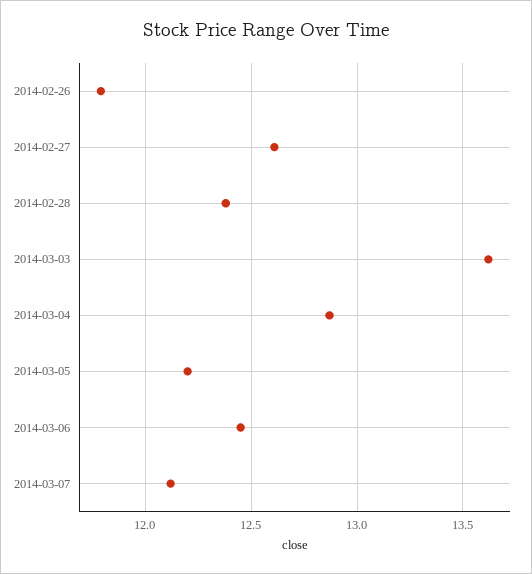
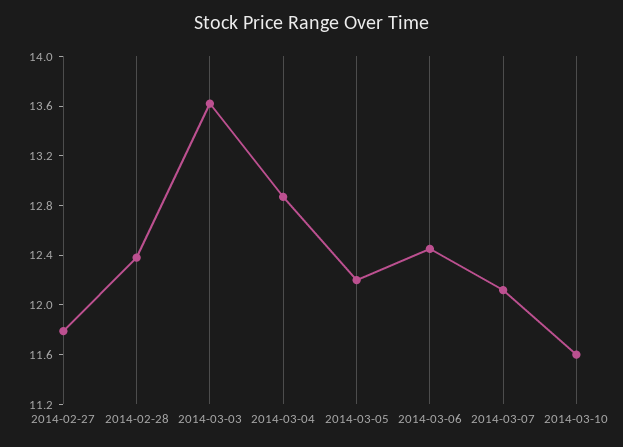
2014-02-26: 11.8 -> none
2014-02-27: 12.6 -> 11.8
2014-03-10: none -> 11.6

